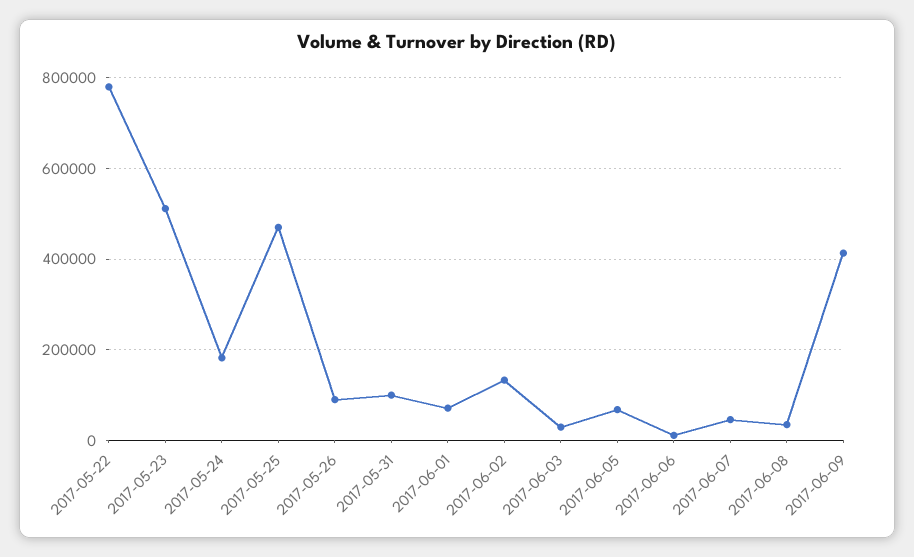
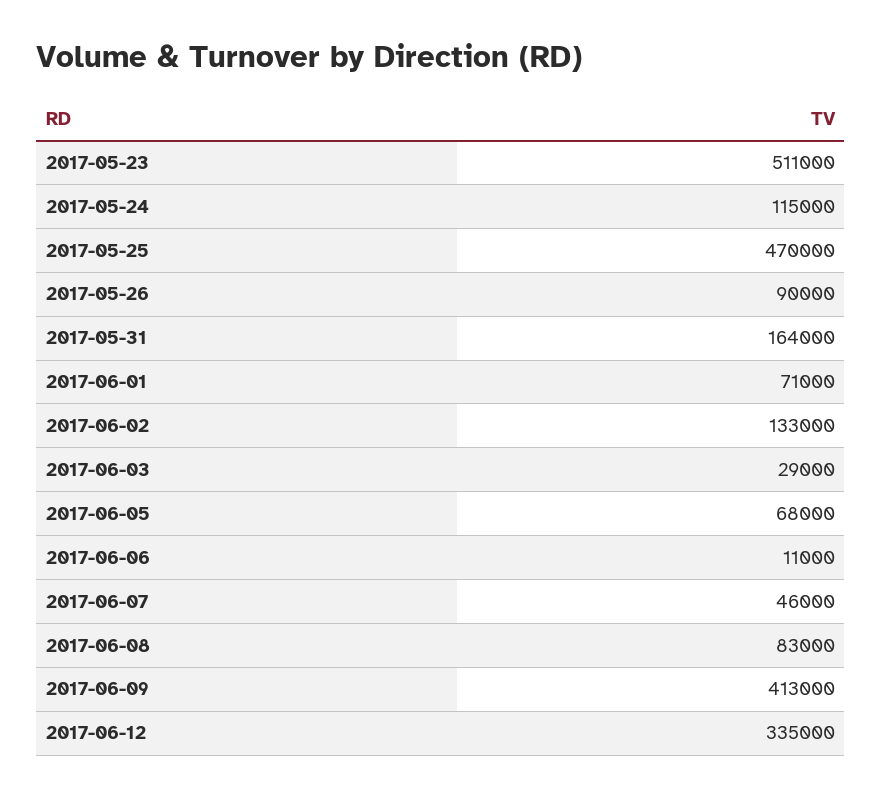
2017-05-22: 780000 -> none
2017-05-24: 180000 -> 115000
2017-05-31: 100000 -> 164000
2017-06-08: 40000 -> 83000
2017-06-12: none -> 335000

